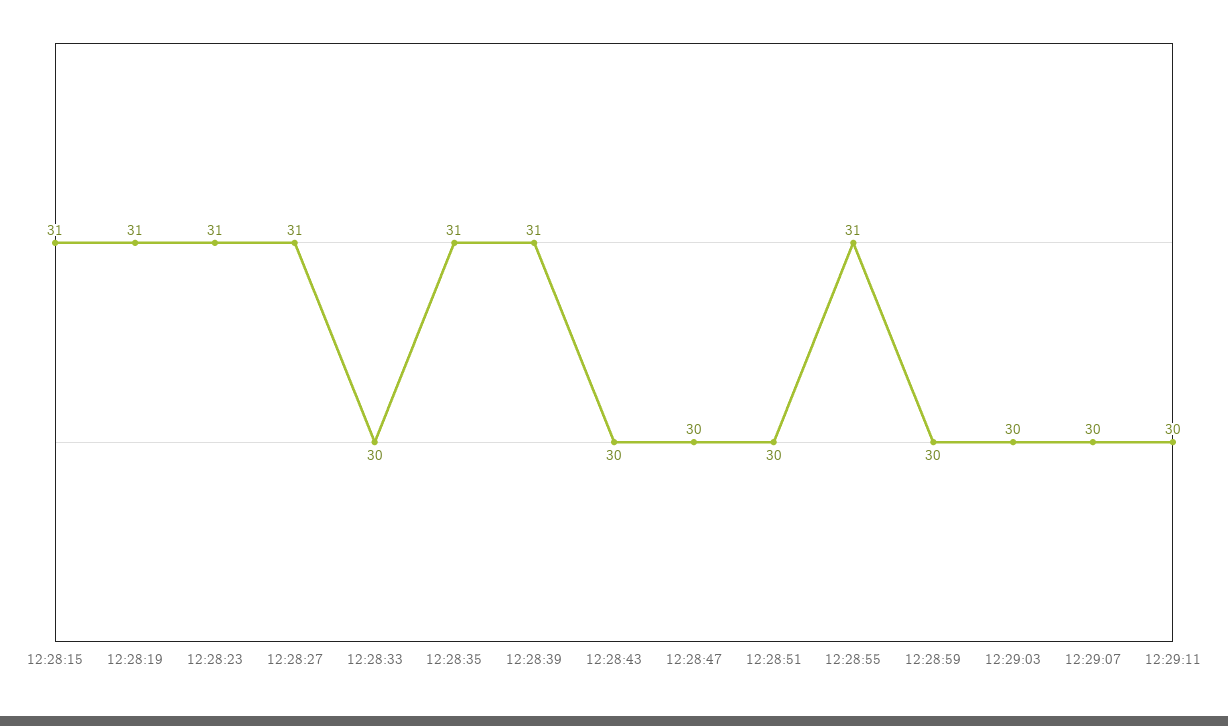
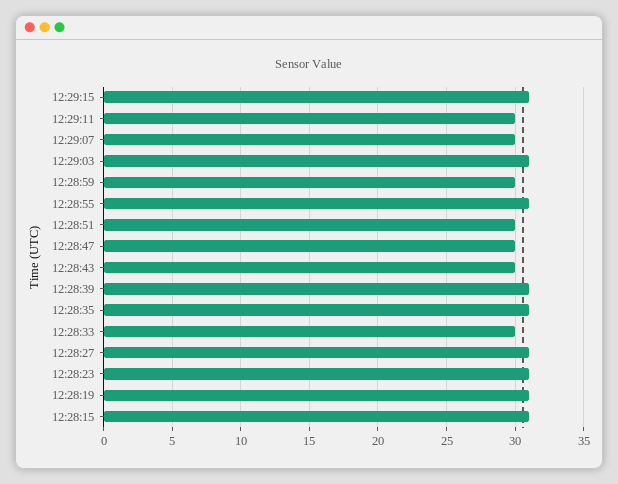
12:29:03: 30 -> 31
12:29:15: none -> 31

